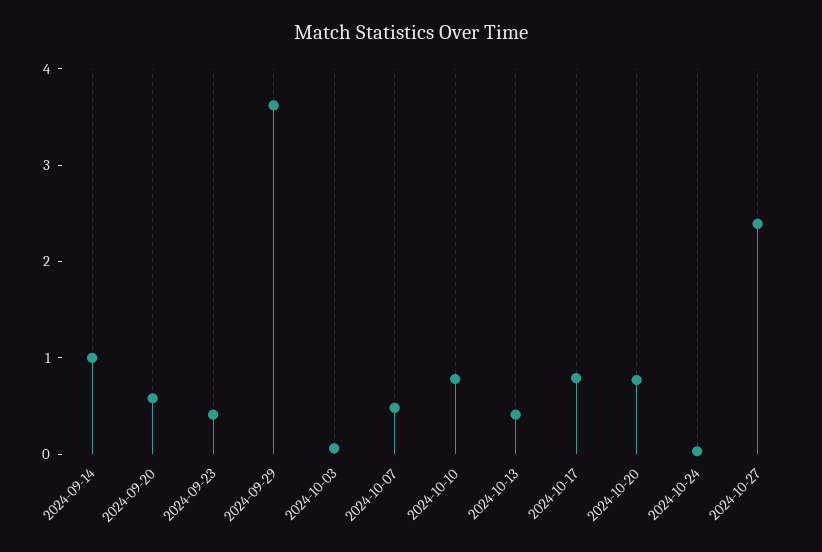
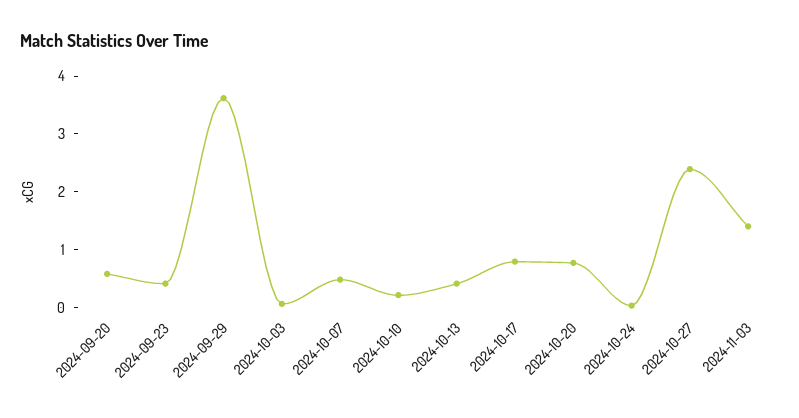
2024-09-14: 1 -> none
2024-10-10: 0.8 -> 0.2
2024-11-03: none -> 1.4

